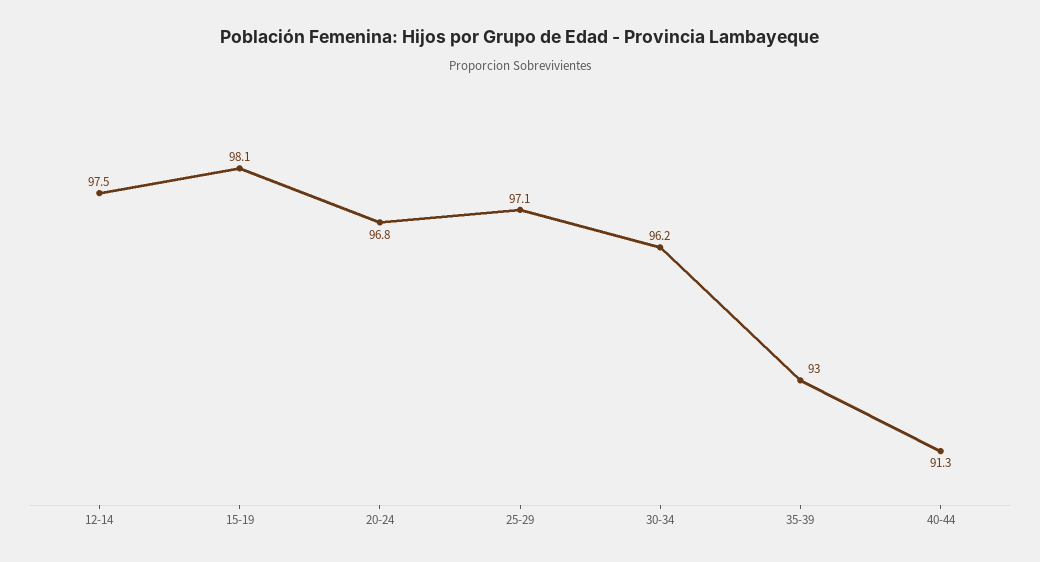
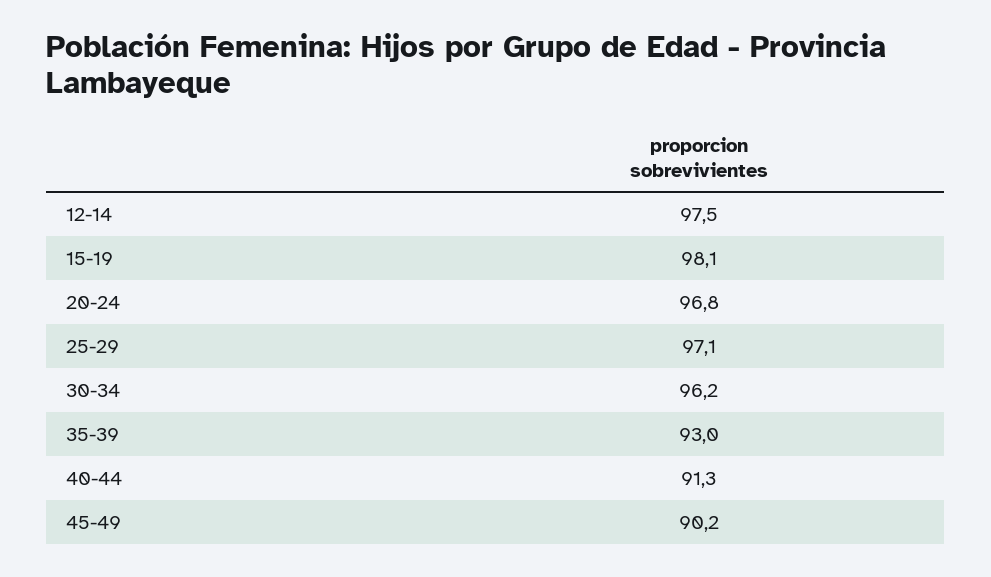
45-49: none -> 90.2

